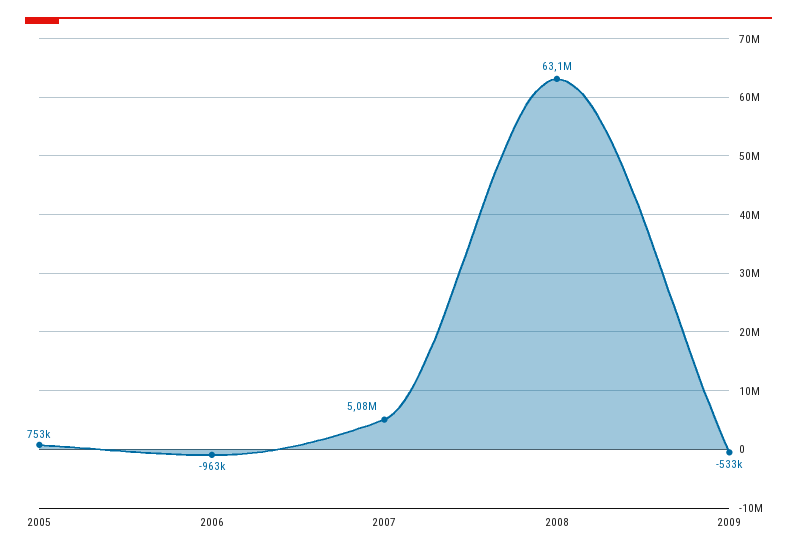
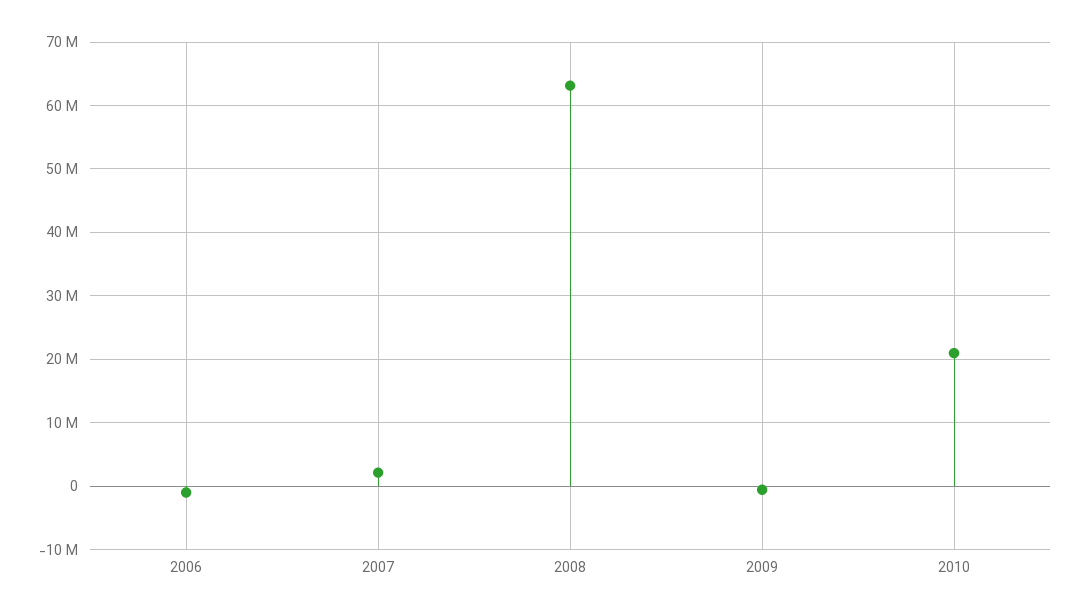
2005: 753000 -> none
2007: 5080000 -> 2000000
2010: none -> 21000000

